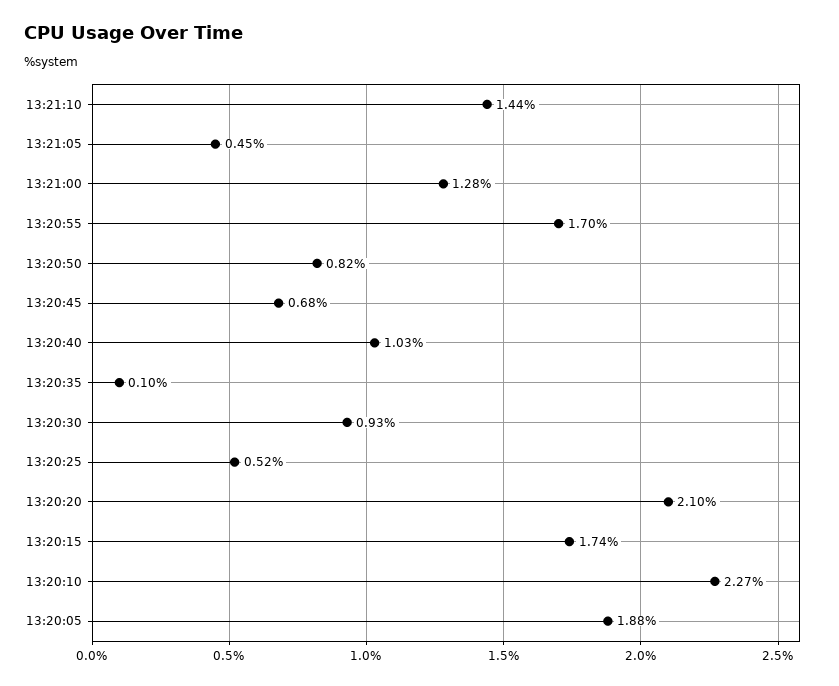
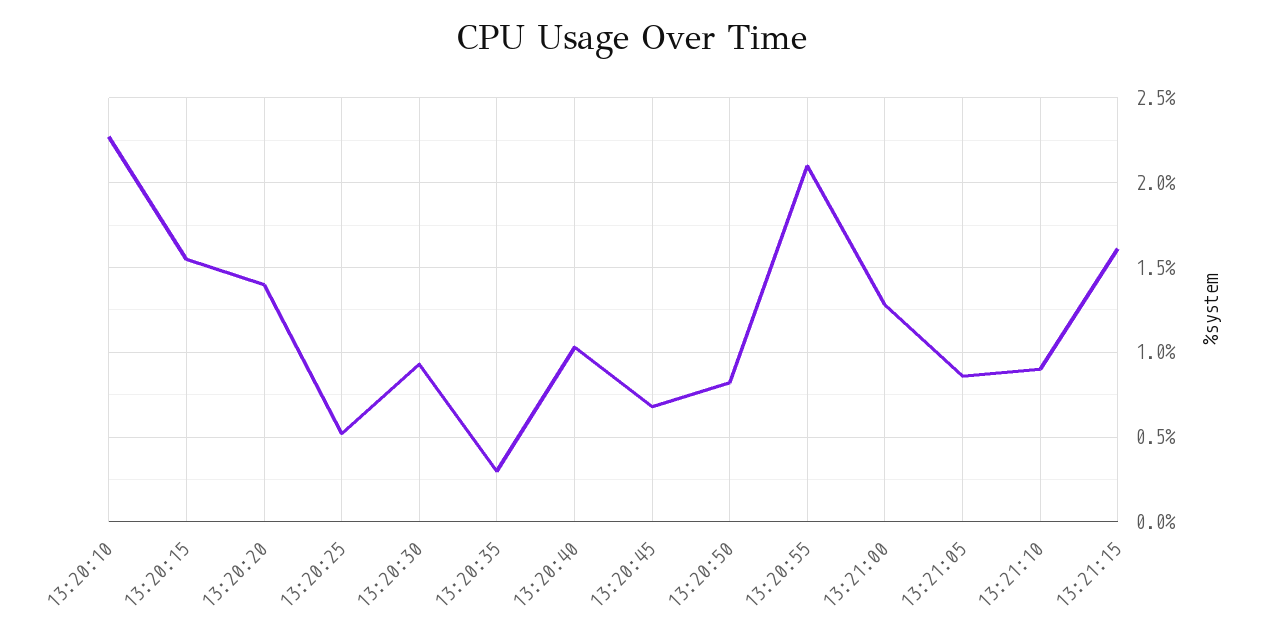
13:21:10: 1.44 -> 0.9
13:21:05: 0.45 -> 0.85
13:20:55: 1.7 -> 2.1
13:20:35: 0.1 -> 0.3
13:20:20: 2.1 -> 1.4
13:20:15: 1.74 -> 1.55
13:20:05: 1.88 -> none
13:21:15: none -> 1.6

